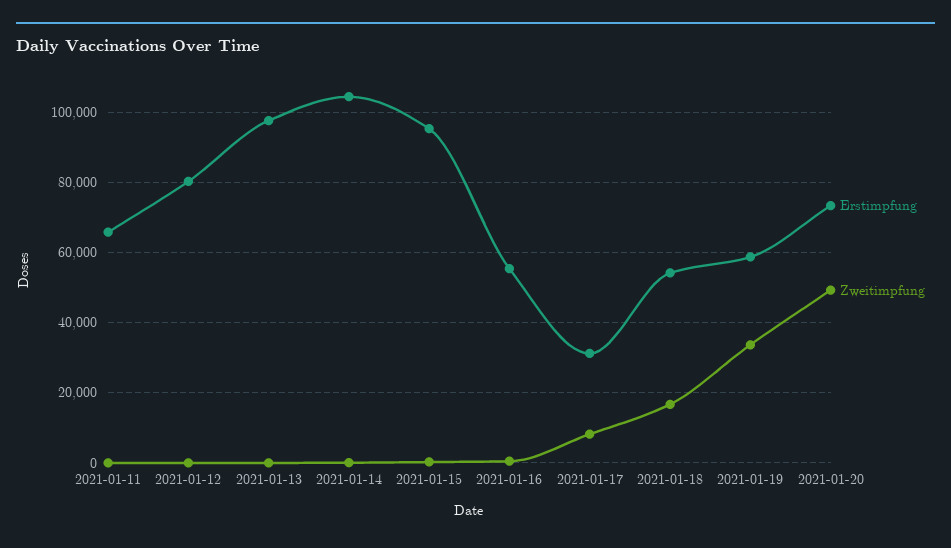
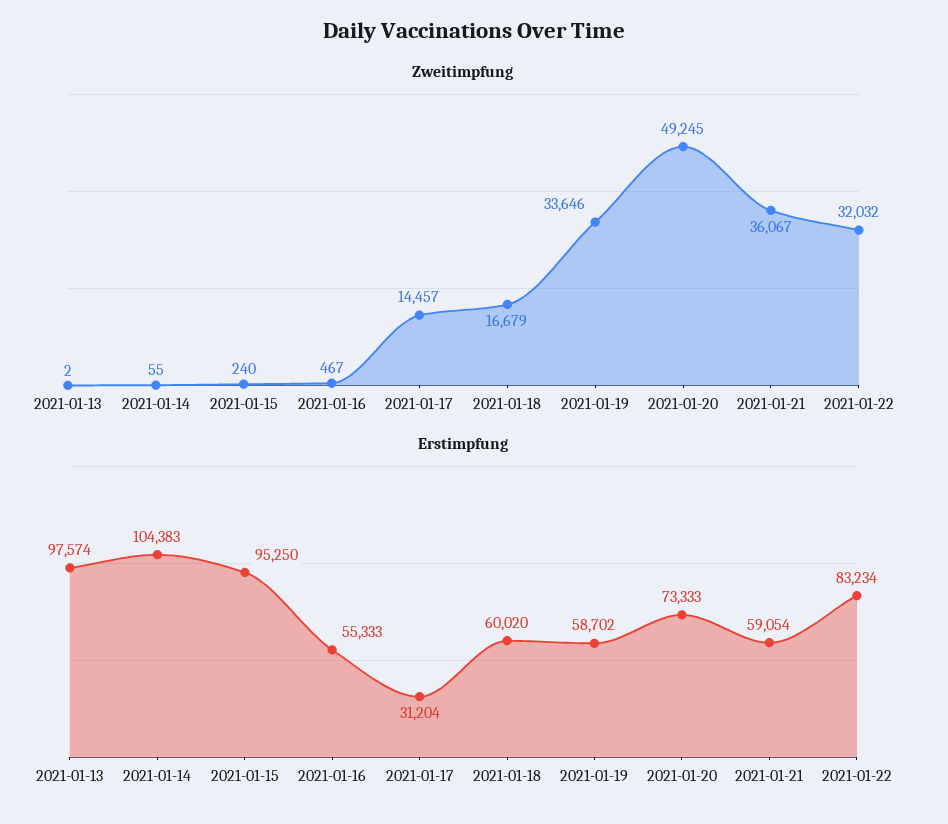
Erstimpfung, 2021-01-11: 66000 -> none
Zweitimpfung, 2021-01-11: 0 -> none
Erstimpfung, 2021-01-12: 80000 -> none
Zweitimpfung, 2021-01-12: 0 -> none
Zweitimpfung, 2021-01-17: 8000 -> 14457
Erstimpfung, 2021-01-18: 54000 -> 60020
Zweitimpfung, 2021-01-21: none -> 36067
Zweitimpfung, 2021-01-22: none -> 32032
Erstimpfung, 2021-01-21: none -> 59054
Erstimpfung, 2021-01-22: none -> 83234

